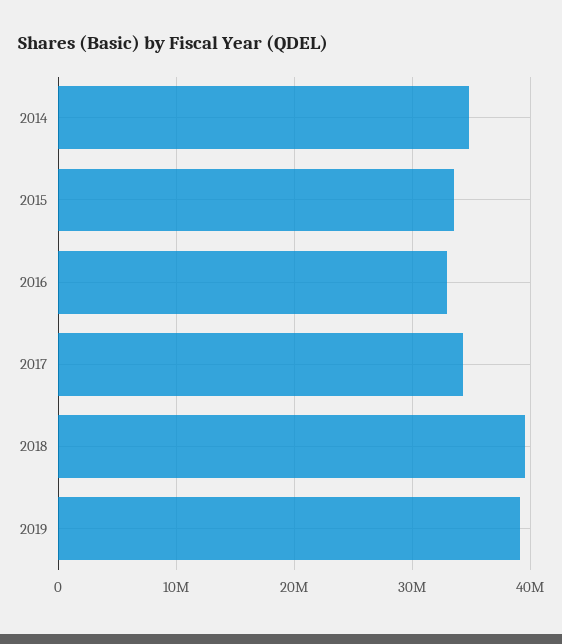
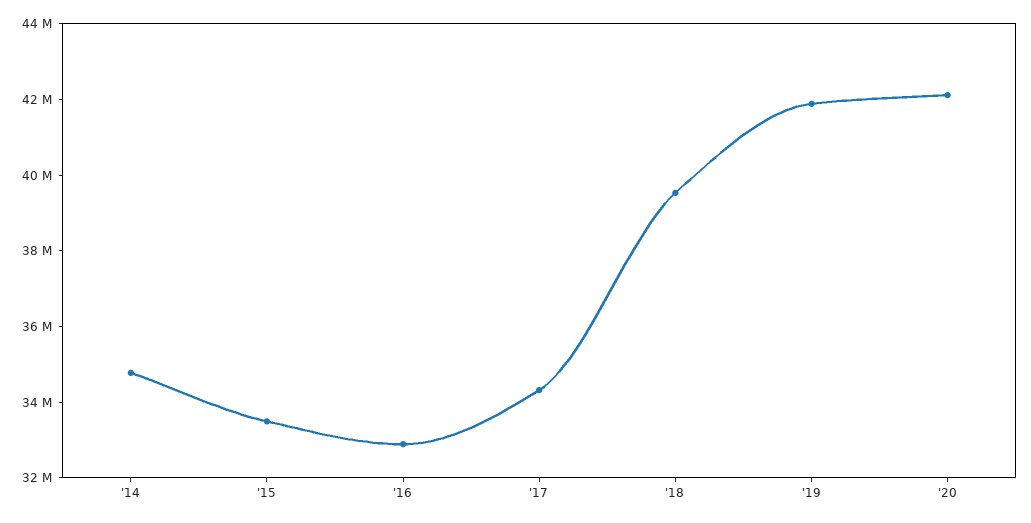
2019: 39000000 -> 42000000
'20: none -> 42000000

